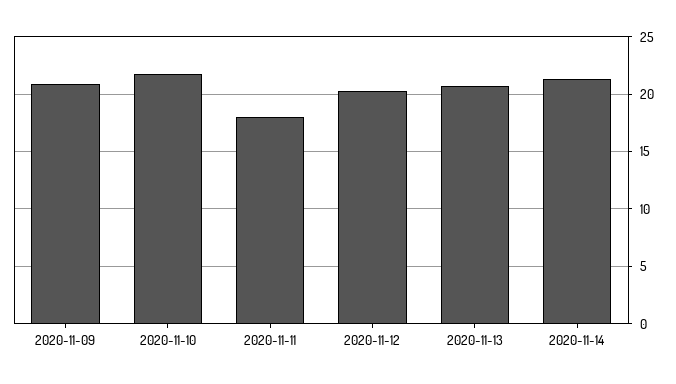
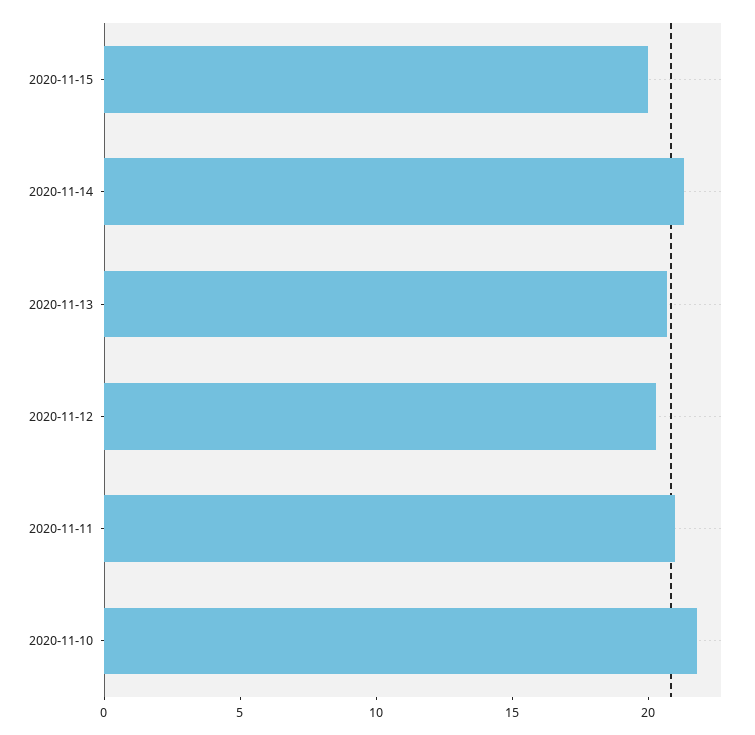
2020-11-09: 21 -> none
2020-11-11: 18 -> 21
2020-11-15: none -> 20

